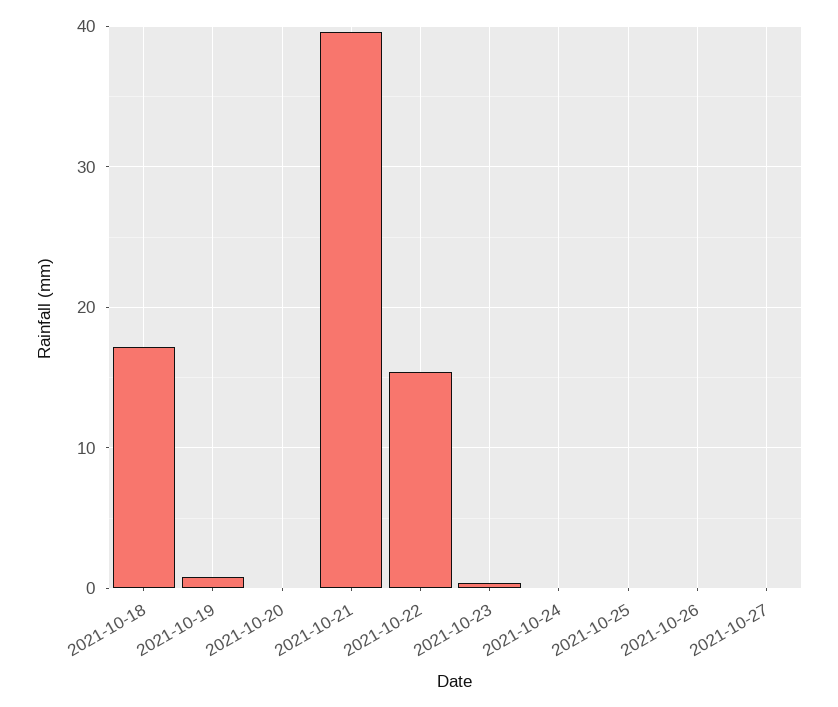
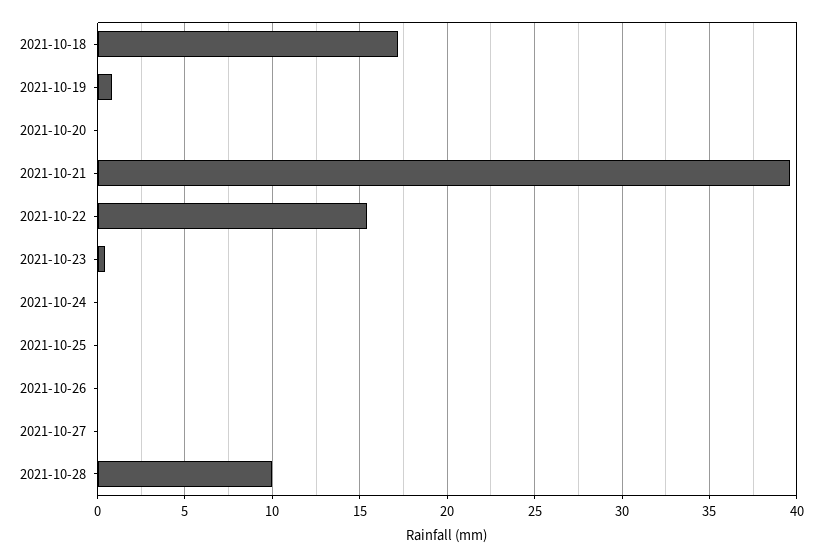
2021-10-28: none -> 10

